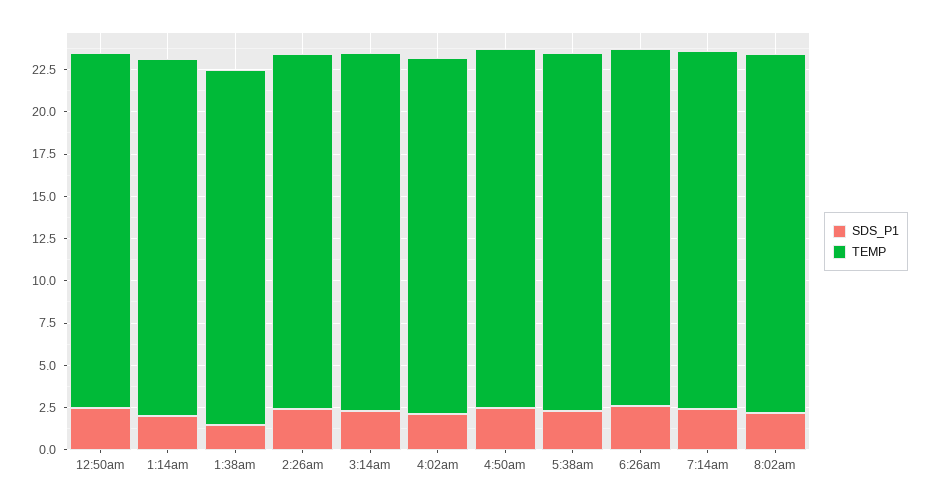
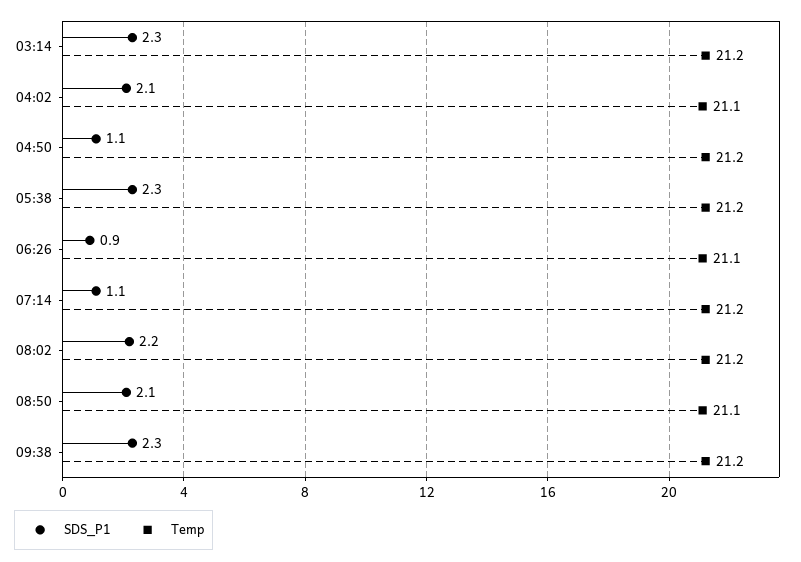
SDS_P1, 12:50am: 2.5 -> none
TEMP, 12:50am: 21 -> none
SDS_P1, 1:14am: 2 -> none
TEMP, 1:14am: 21 -> none
SDS_P1, 1:38am: 1.5 -> none
TEMP, 1:38am: 21 -> none
SDS_P1, 2:26am: 2.5 -> none
TEMP, 2:26am: 21 -> none
SDS_P1, 4:50am: 2.5 -> 1.1
SDS_P1, 6:26am: 2.5 -> 0.9
SDS_P1, 7:14am: 2.5 -> 1.1
SDS_P1, 08:50: none -> 2.1
TEMP, 08:50: none -> 21.1
SDS_P1, 09:38: none -> 2.3
TEMP, 09:38: none -> 21.2

